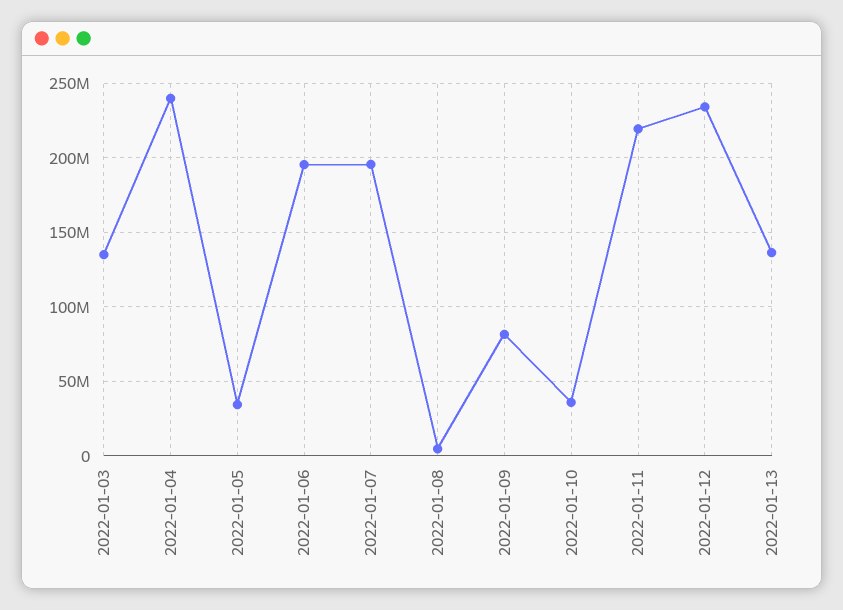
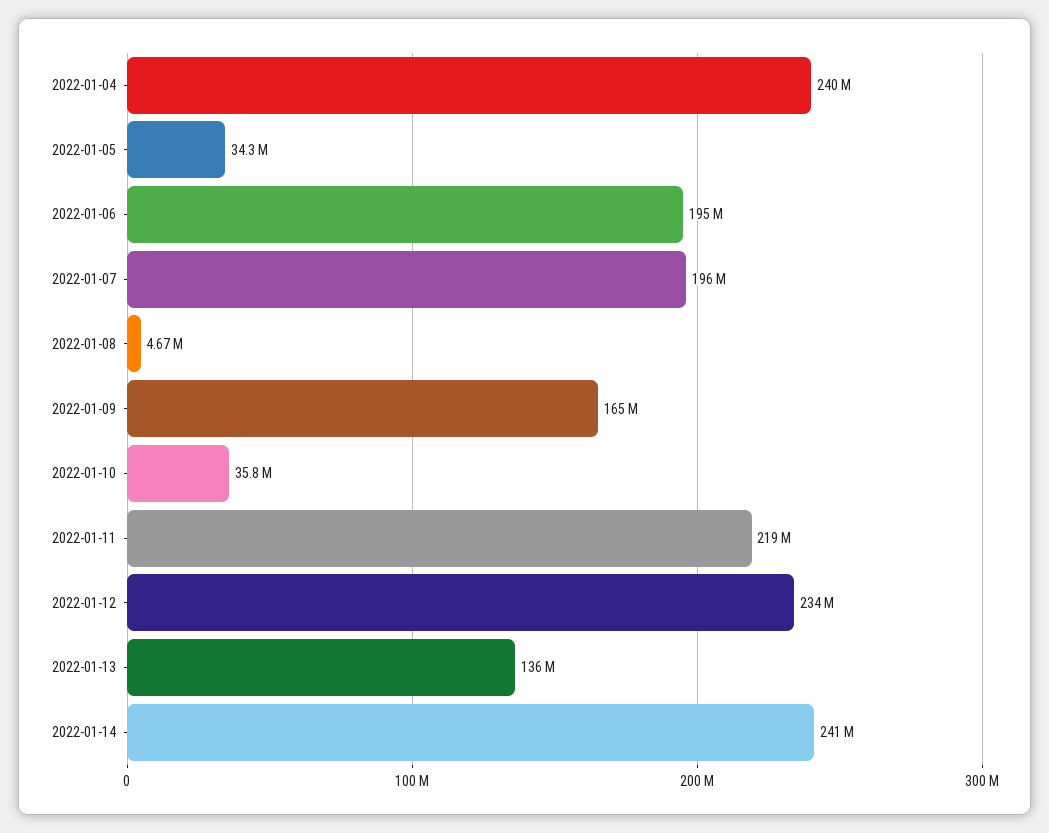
2022-01-03: 135000000 -> none
2022-01-09: 80000000 -> 165000000
2022-01-14: none -> 241000000

